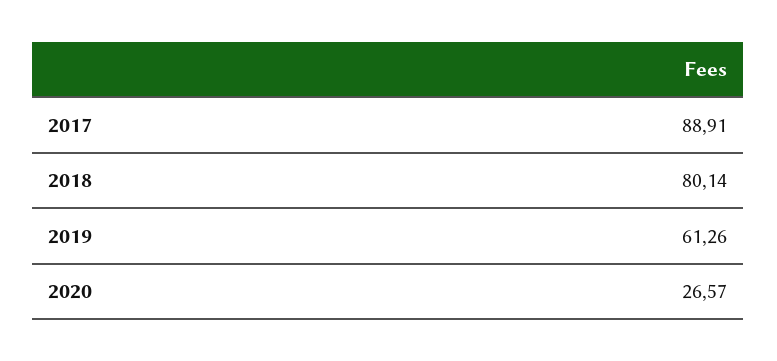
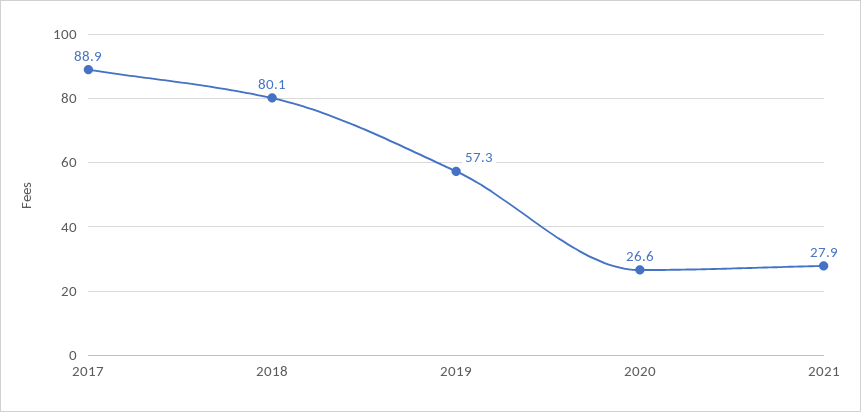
2019: 61.26 -> 57.3
2021: none -> 27.9

